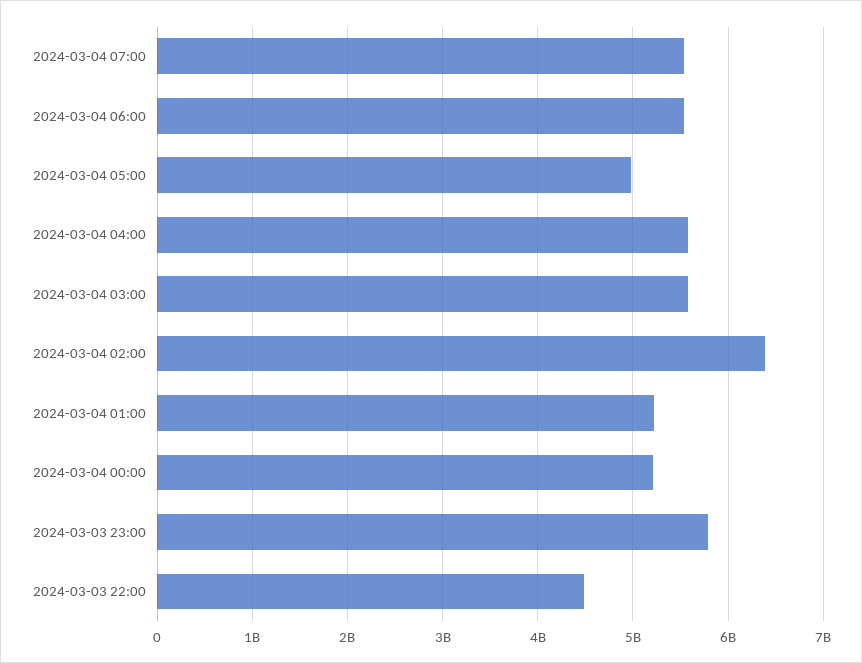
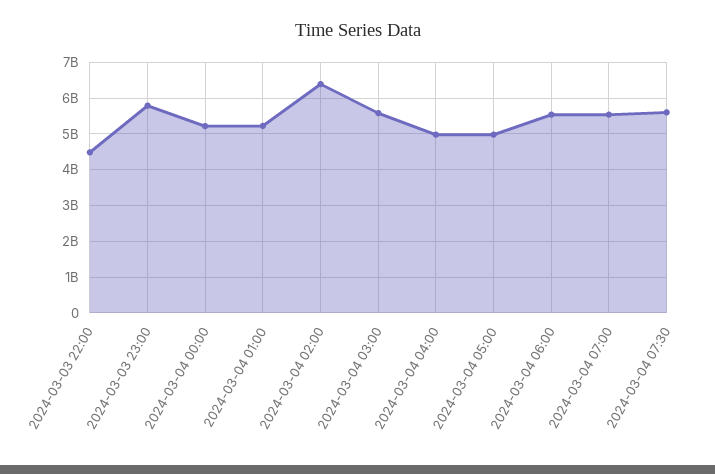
2024-03-04 04:00: 5600000000 -> 5000000000
2024-03-04 07:30: none -> 5600000000

